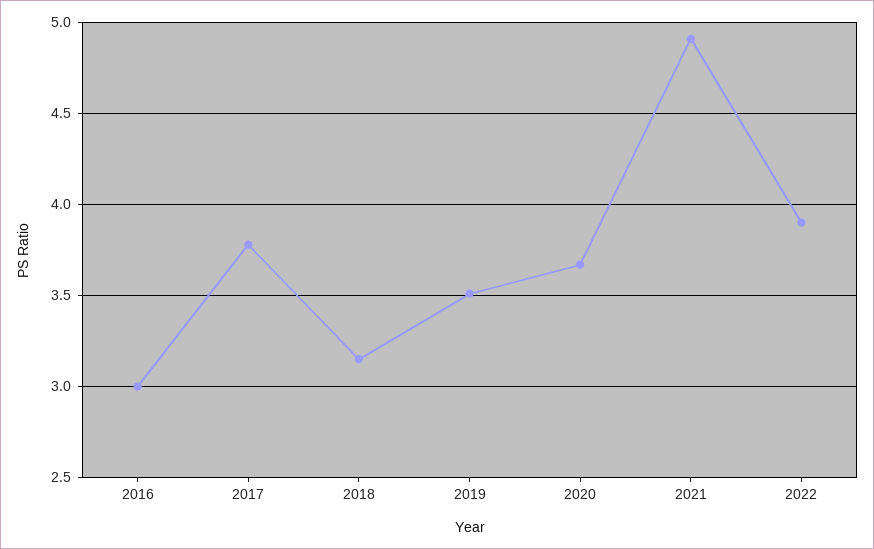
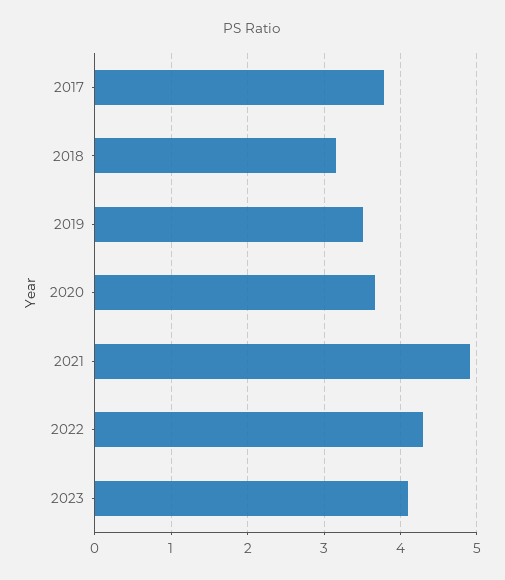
2016: 3 -> none
2022: 3.9 -> 4.3
2023: none -> 4.1

